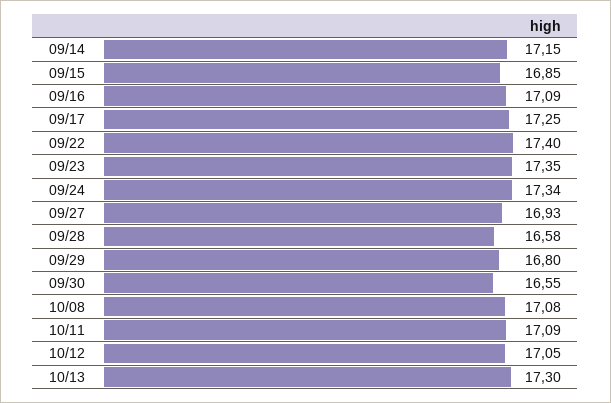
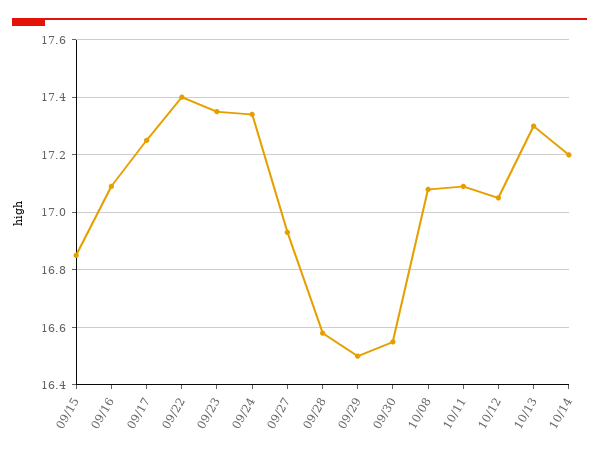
09/14: 17.15 -> none
09/29: 16.8 -> 16.5
10/14: none -> 17.2

